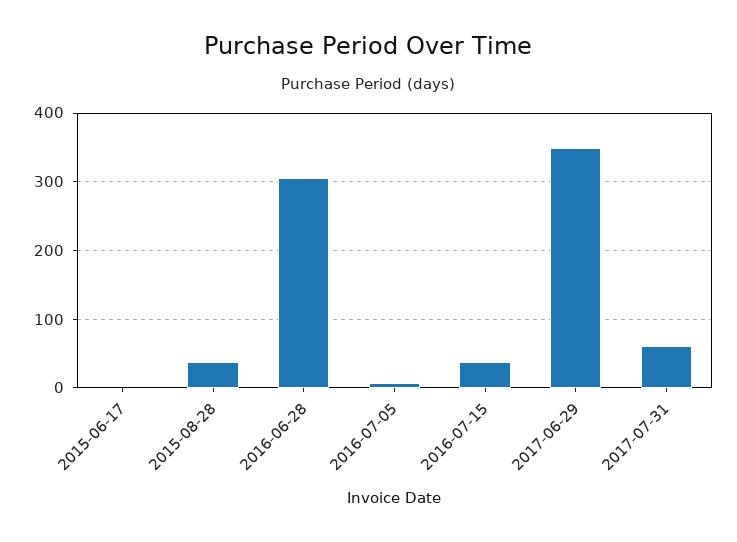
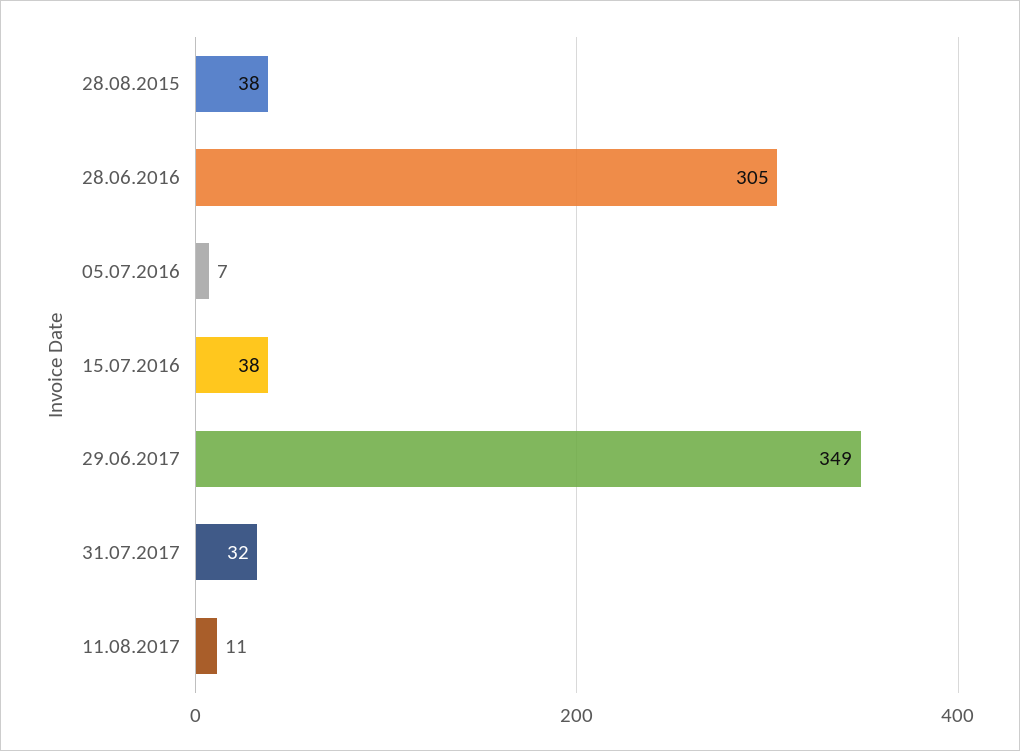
2015-06-17: 0 -> none
2017-07-31: 60 -> 32
11.08.2017: none -> 11

